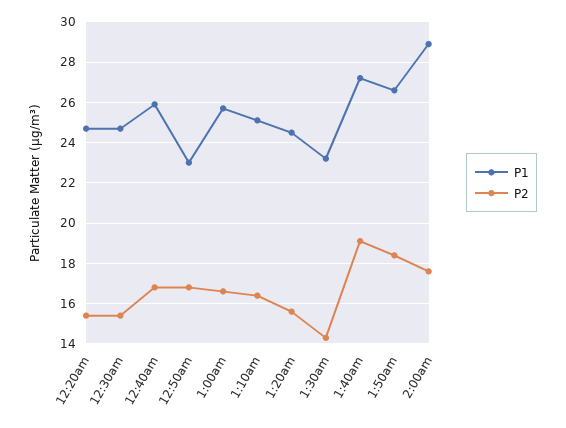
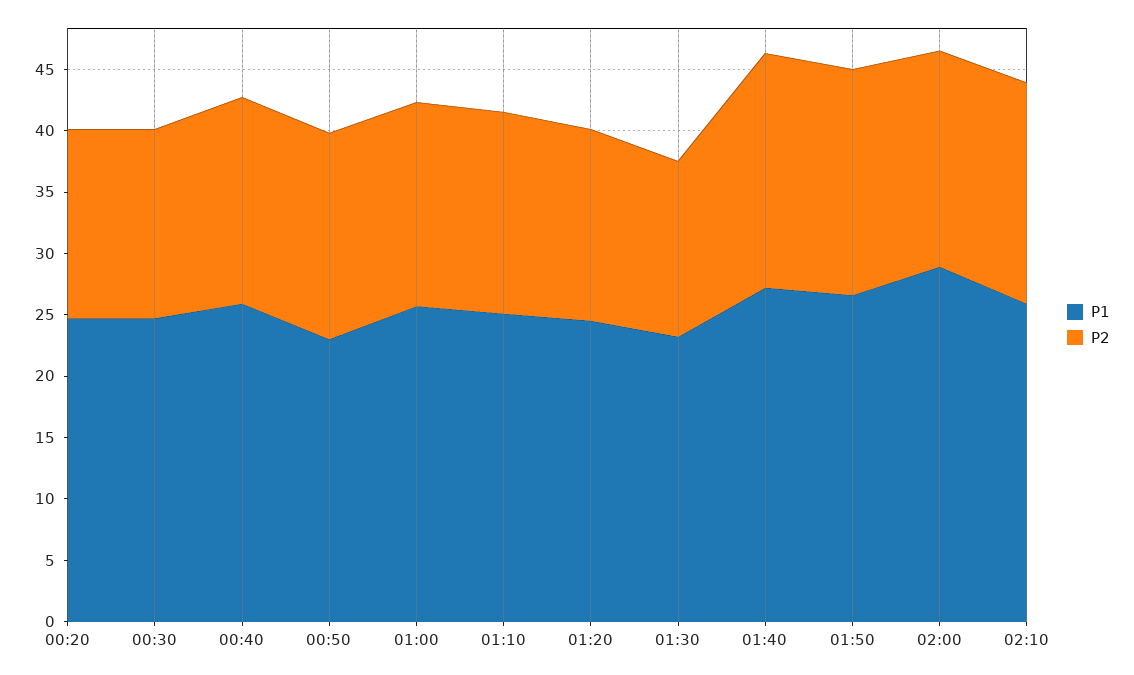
P1, 02:10: none -> 26
P2, 02:10: none -> 18

